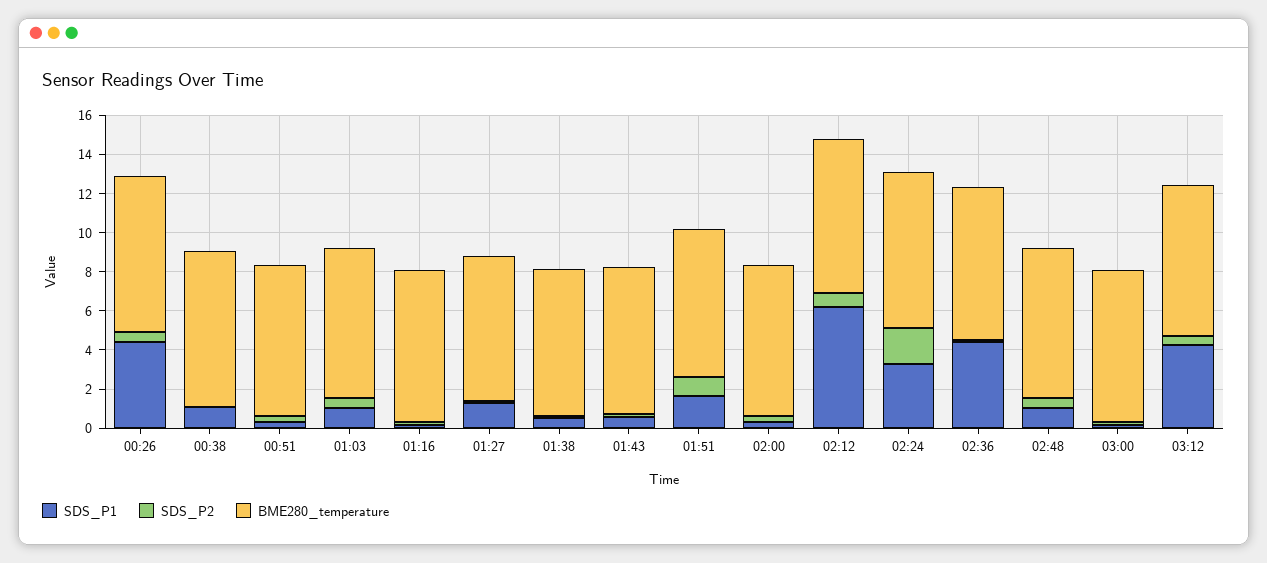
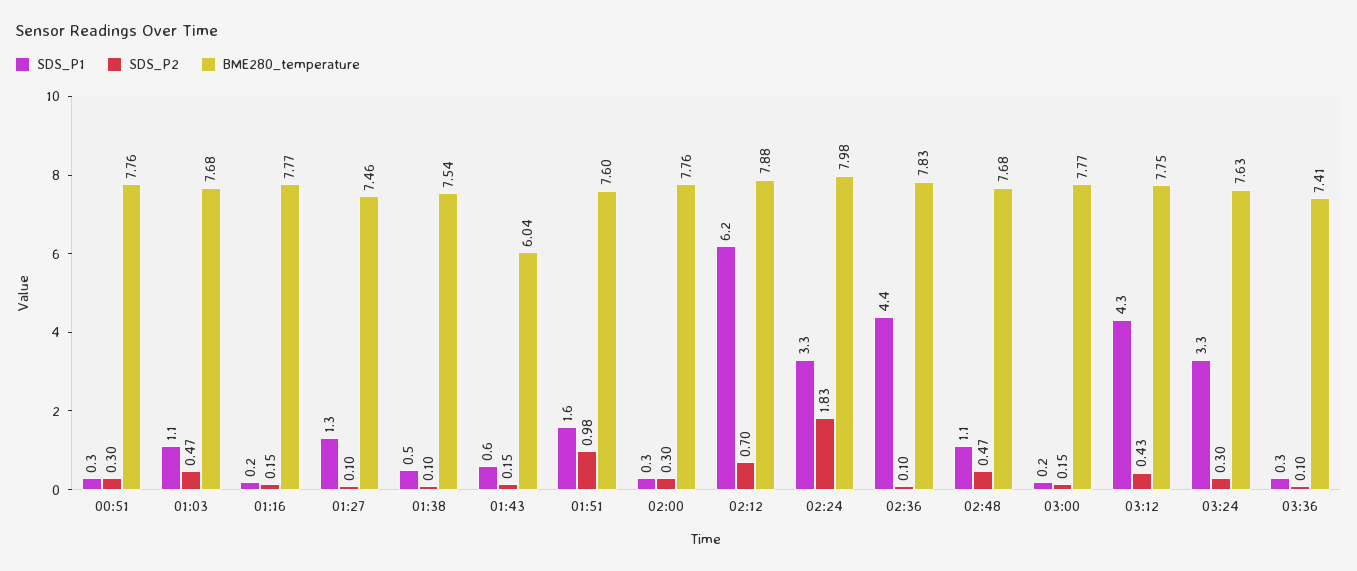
SDS_P1, 00:26: 4.5 -> none
SDS_P2, 00:26: 0.5 -> none
BME280_temperature, 00:26: 8 -> none
SDS_P1, 00:38: 1 -> none
SDS_P2, 00:38: 0 -> none
BME280_temperature, 00:38: 8 -> none
BME280_temperature, 01:43: 7.5 -> 6.04
SDS_P1, 03:24: none -> 3.3
SDS_P2, 03:24: none -> 0.3
BME280_temperature, 03:24: none -> 7.63
SDS_P1, 03:36: none -> 0.3
SDS_P2, 03:36: none -> 0.1
BME280_temperature, 03:36: none -> 7.41

